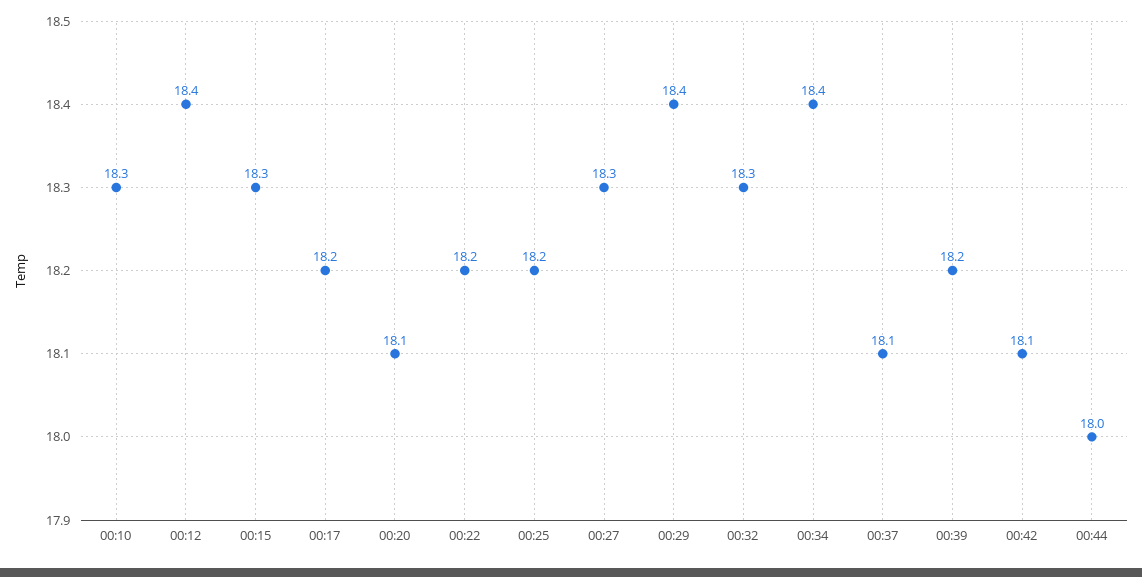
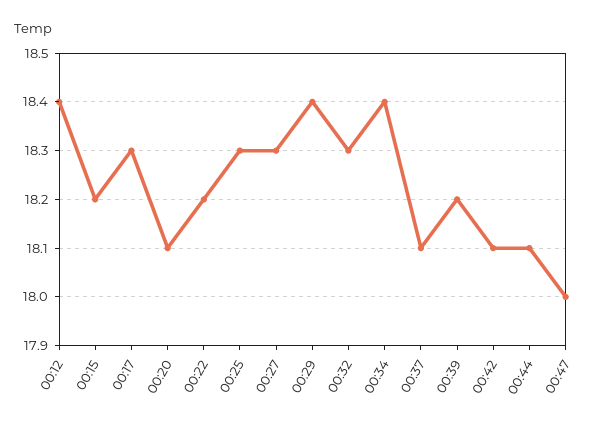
00:10: 18.3 -> none
00:15: 18.3 -> 18.2
00:17: 18.2 -> 18.3
00:25: 18.2 -> 18.3
00:44: 18 -> 18.1
00:47: none -> 18

